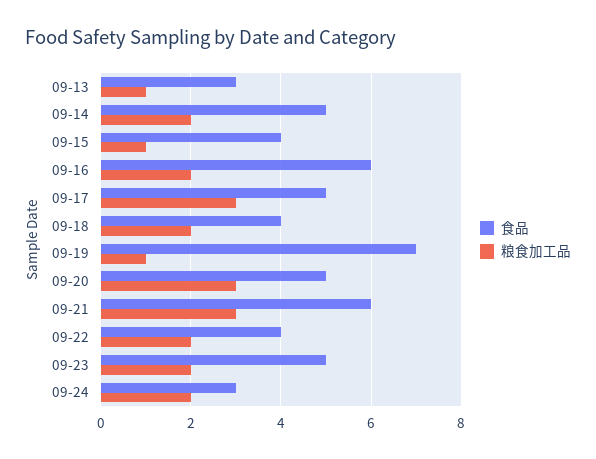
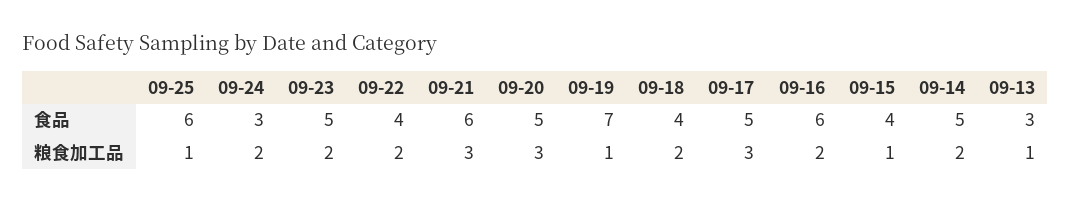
食品, 09-25: none -> 6
粮食加工品, 09-25: none -> 1

